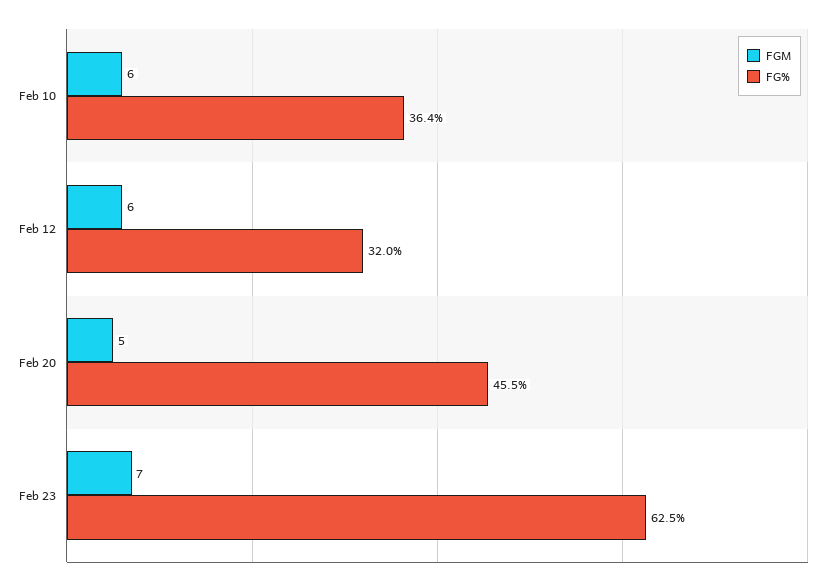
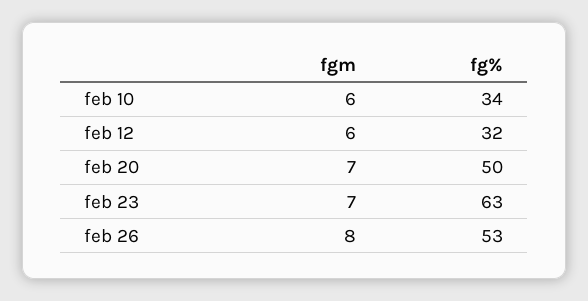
FG%, Feb 10: 36.4 -> 34
FGM, Feb 20: 5 -> 7
FG%, Feb 20: 45.5 -> 50
FGM, feb 26: none -> 8
FG%, feb 26: none -> 53

